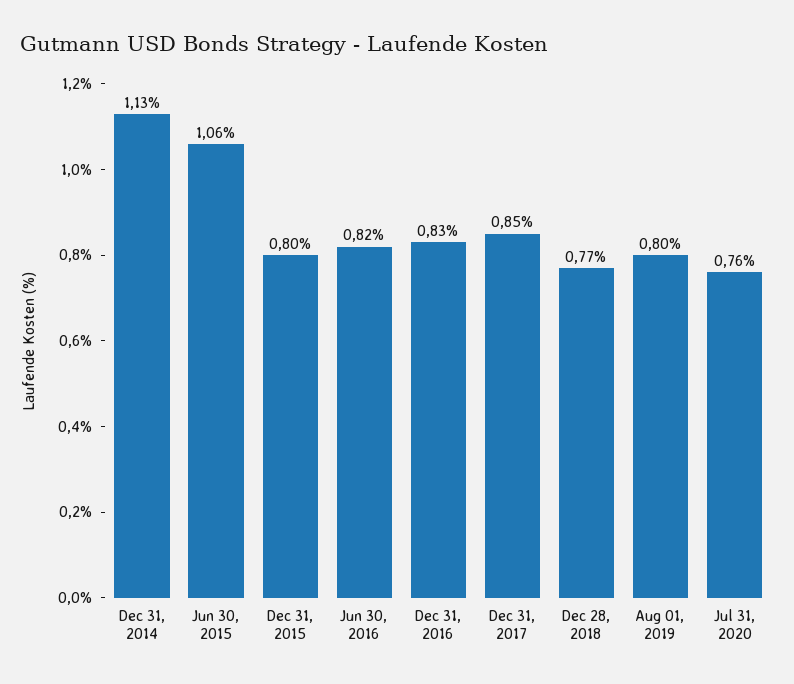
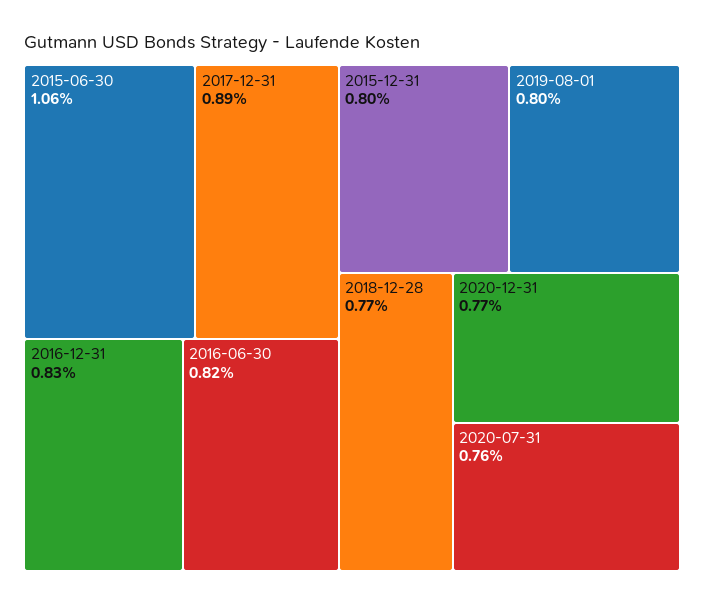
Dec 31, 2014: 1.13 -> none
Dec 31, 2017: 0.85 -> 0.89
2020-12-31: none -> 0.77

